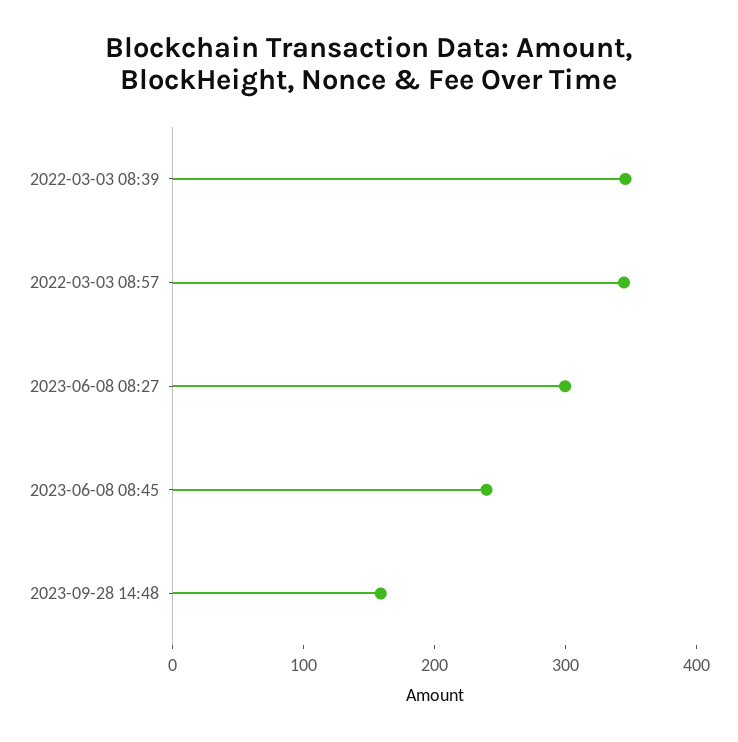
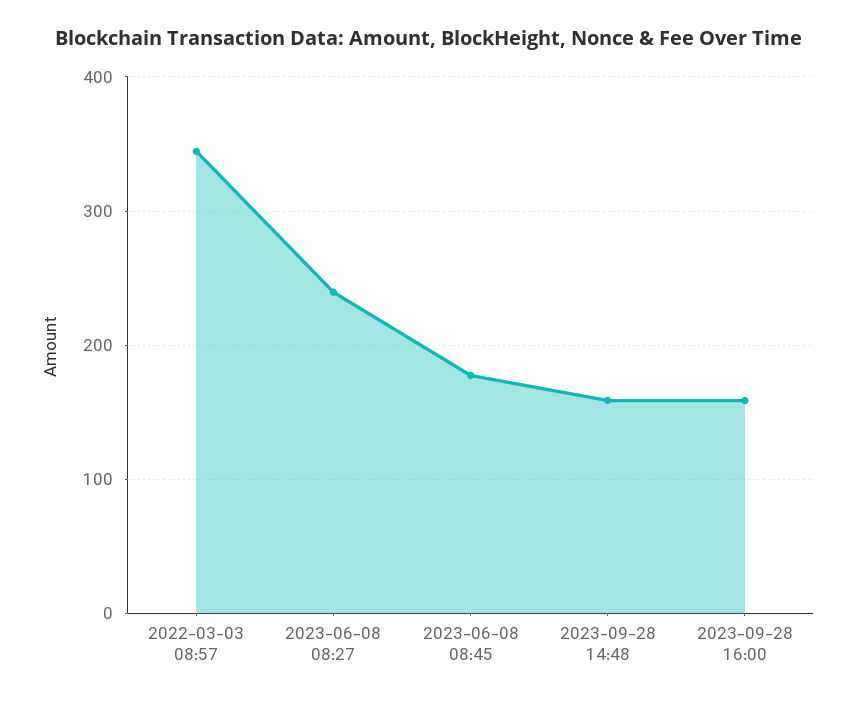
2022-03-03 08:39: 340 -> none
2023-06-08 08:27: 300 -> 240
2023-06-08 08:45: 240 -> 180
2023-09-28 16:00: none -> 160

